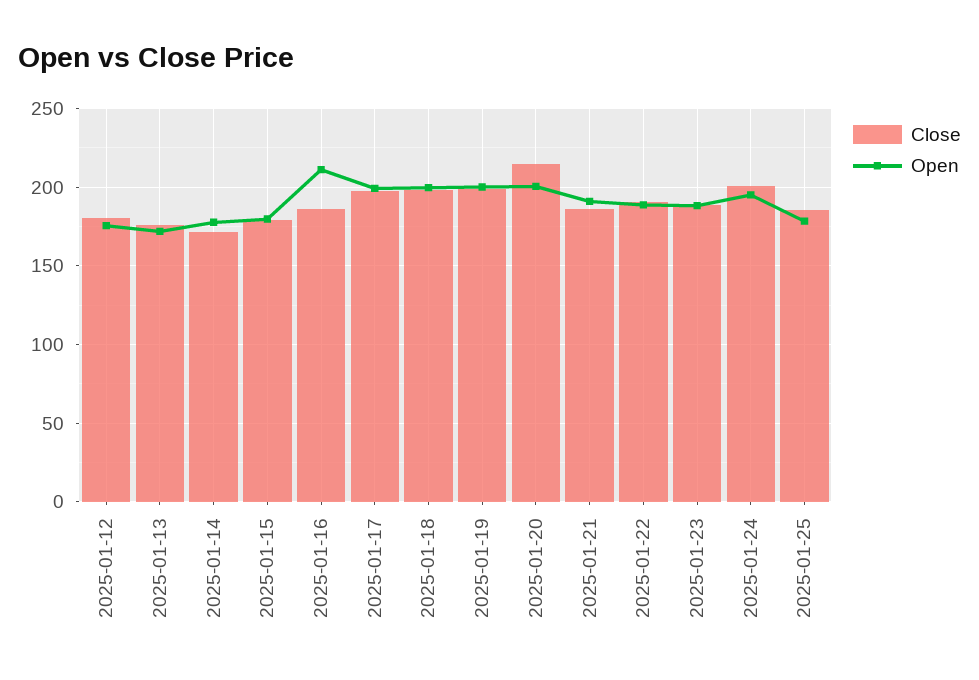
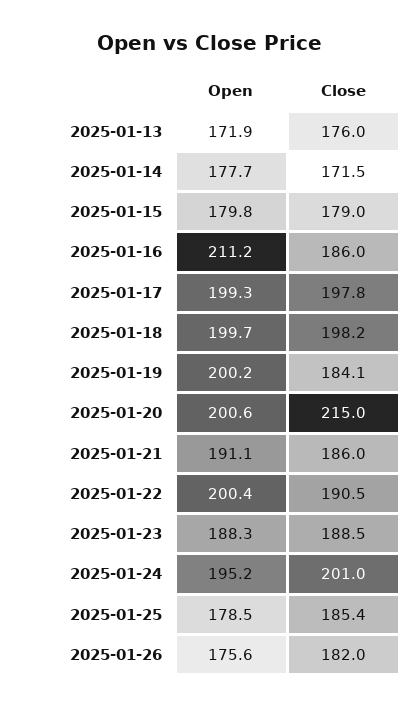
Close, 2025-01-12: 180 -> none
Open, 2025-01-12: 175 -> none
Close, 2025-01-19: 200 -> 184.1
Open, 2025-01-22: 190 -> 200.4
Open, 2025-01-26: none -> 175.6
Close, 2025-01-26: none -> 182

